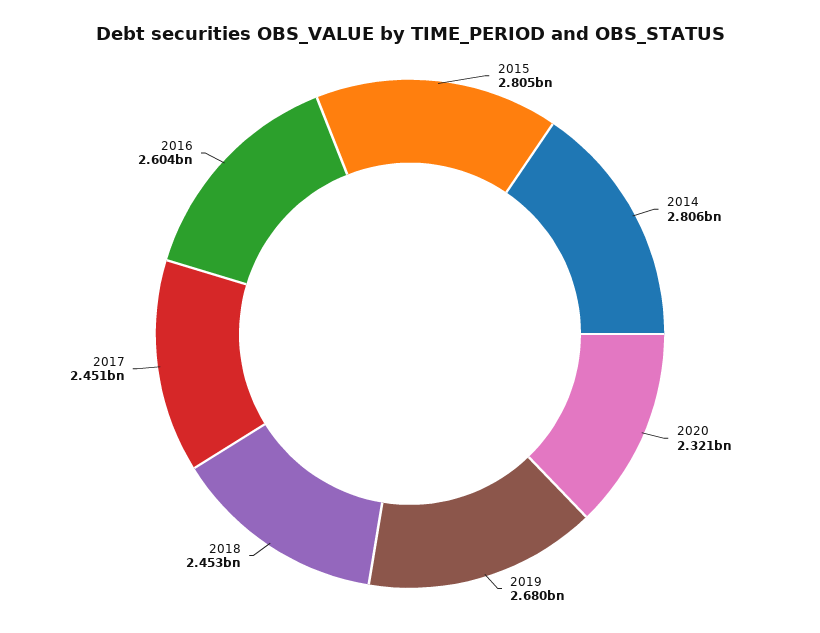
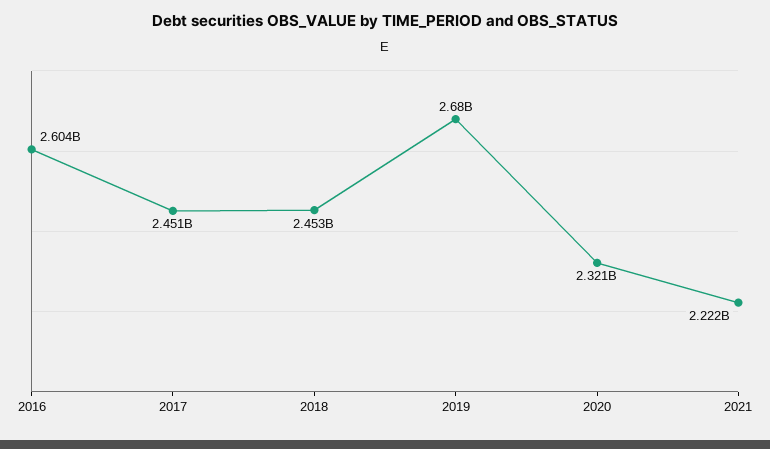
2015: 2805000000 -> none
2014: 2806000000 -> none
2021: none -> 2222000000

